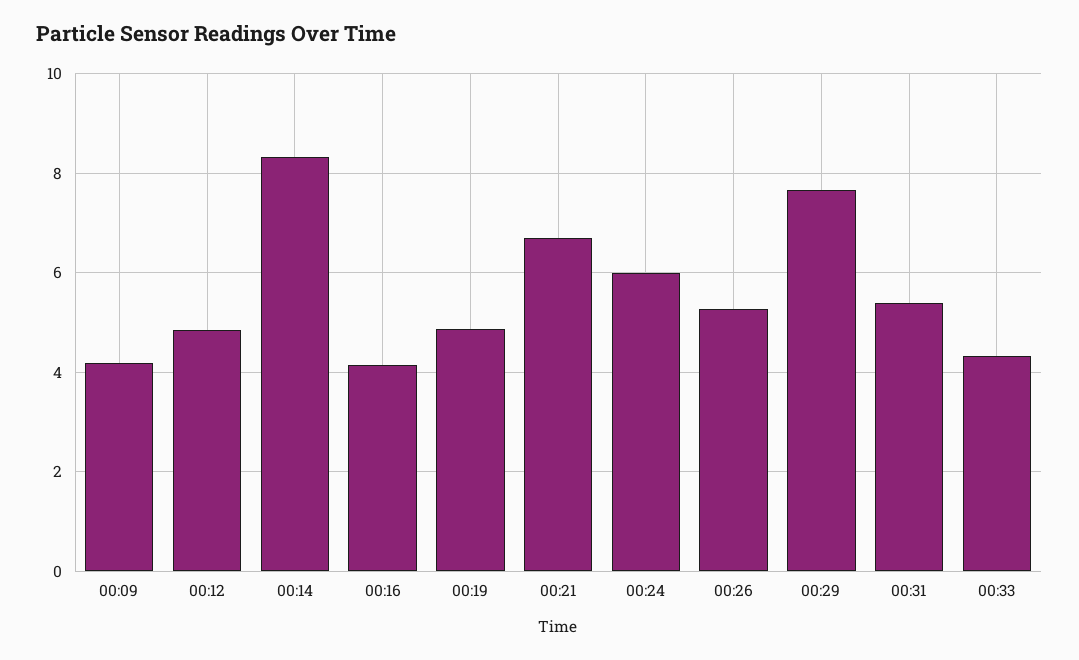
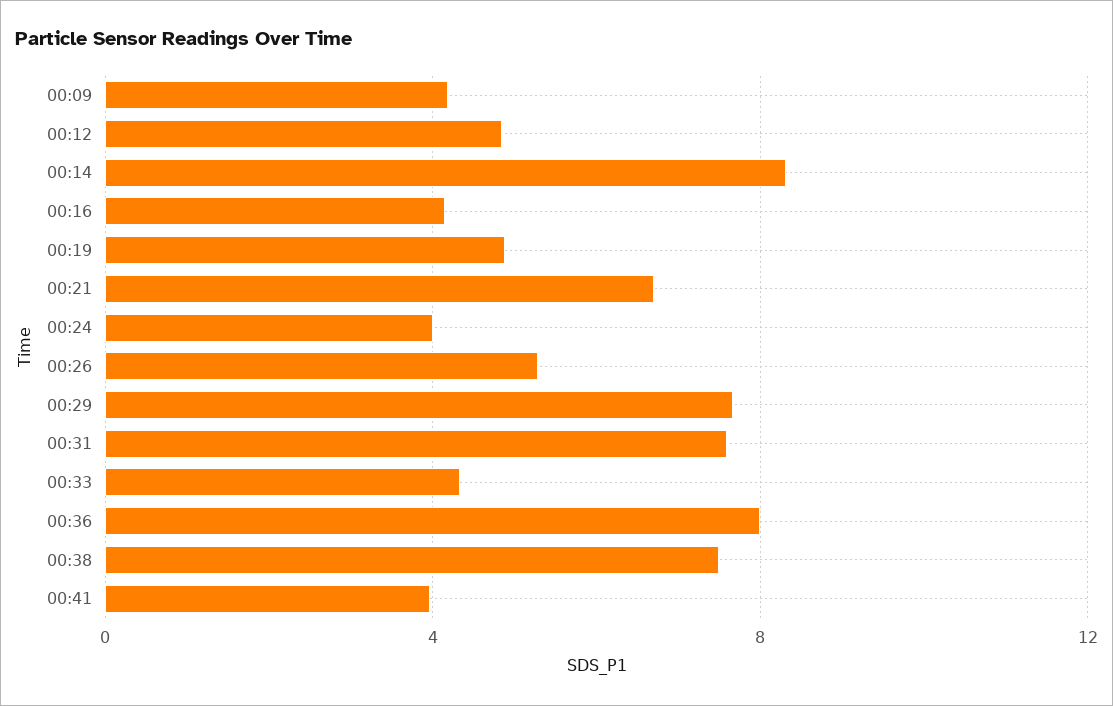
00:24: 6 -> 4
00:31: 5.4 -> 7.5
00:36: none -> 8
00:38: none -> 7.5
00:41: none -> 4

